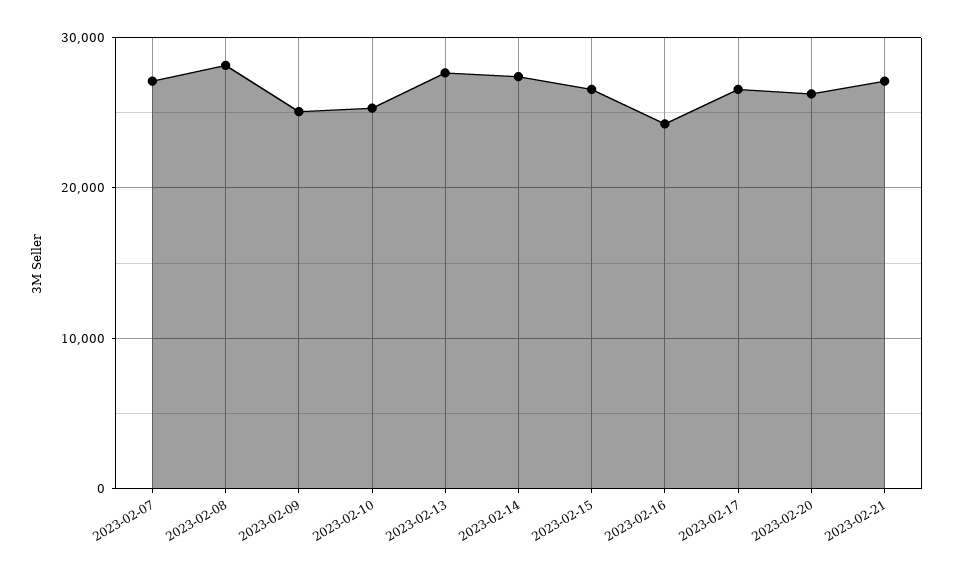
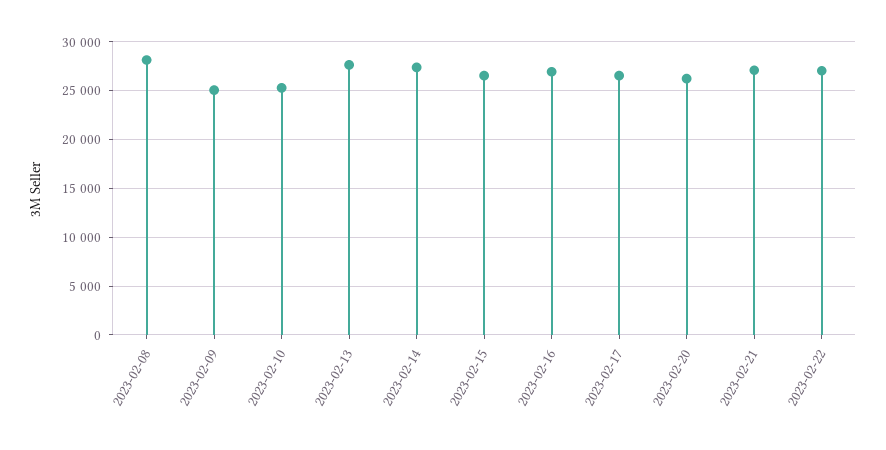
2023-02-07: 27000 -> none
2023-02-16: 24000 -> 27000
2023-02-22: none -> 27000

